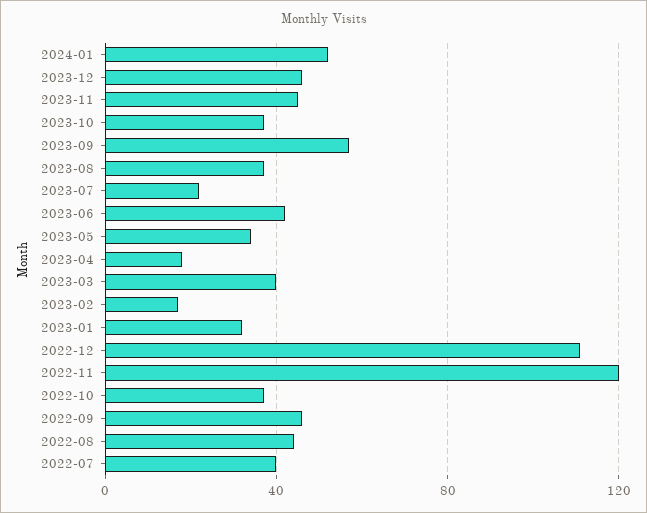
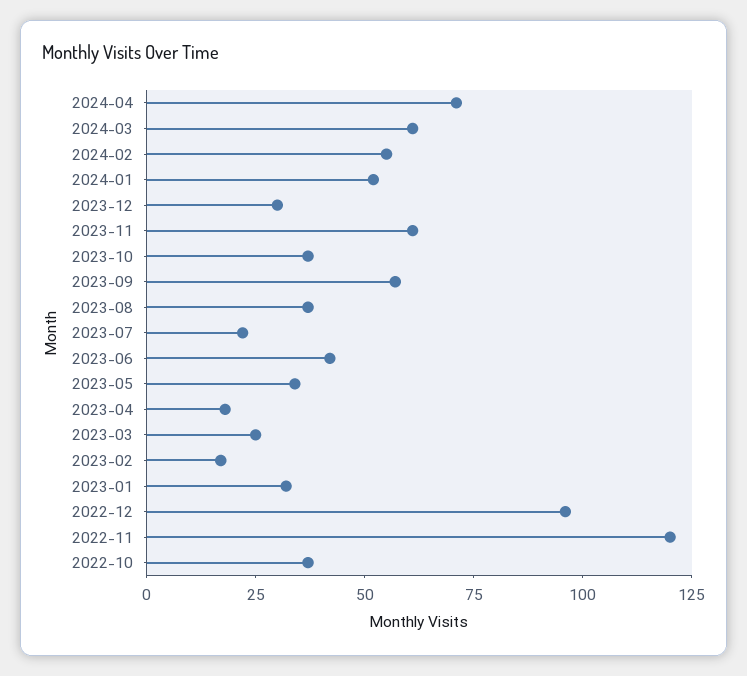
2023-12: 45 -> 30
2023-11: 45 -> 60
2023-03: 40 -> 25
2022-12: 110 -> 95
2022-09: 45 -> none
2022-08: 45 -> none
2022-07: 40 -> none
2024-04: none -> 70
2024-03: none -> 60
2024-02: none -> 55

